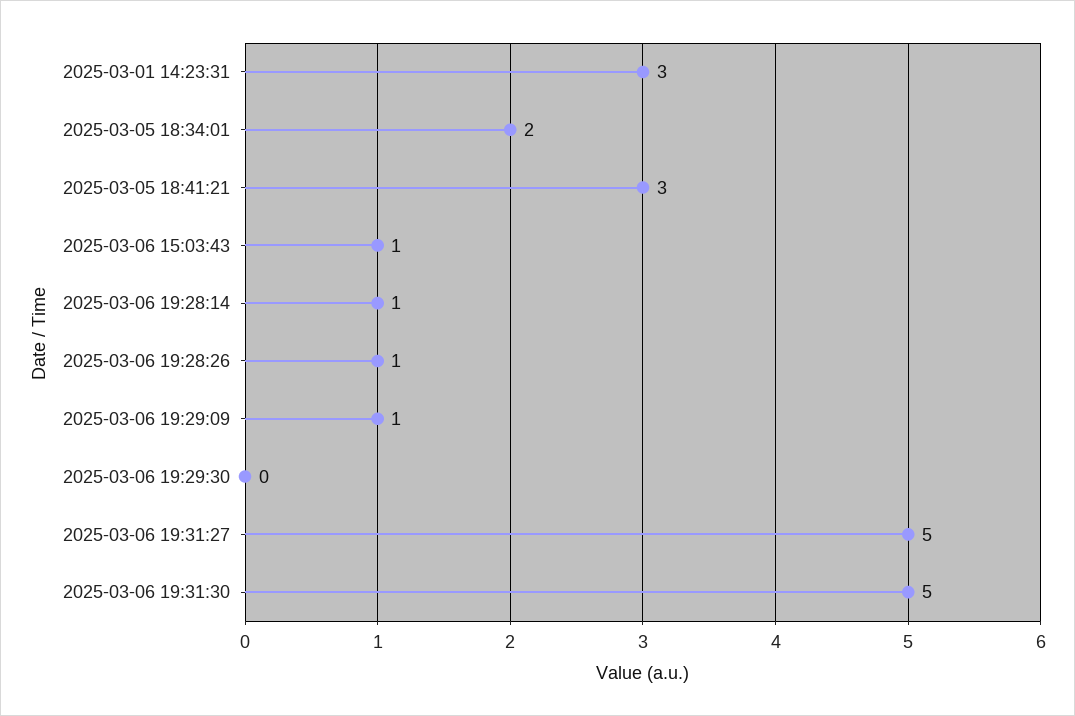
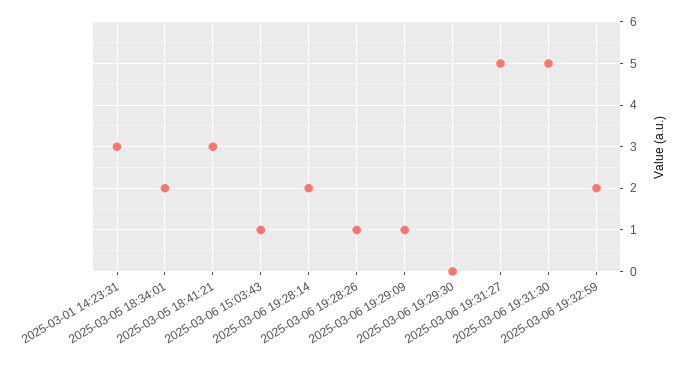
2025-03-06 19:28:14: 1 -> 2
2025-03-06 19:32:59: none -> 2

